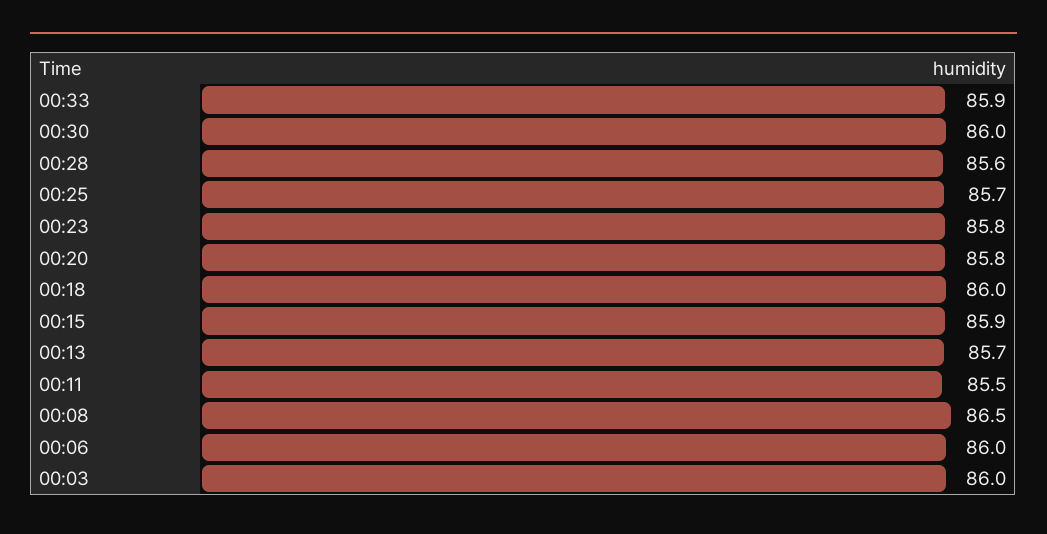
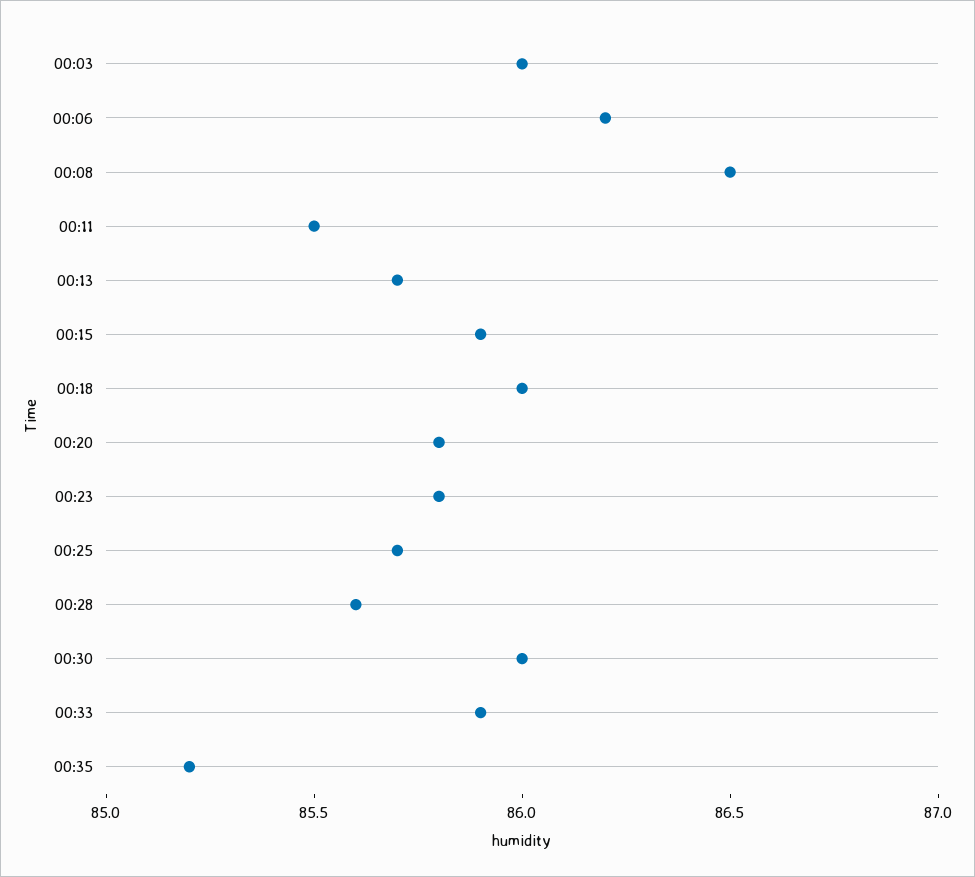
00:06: 86 -> 86.2
00:35: none -> 85.2

